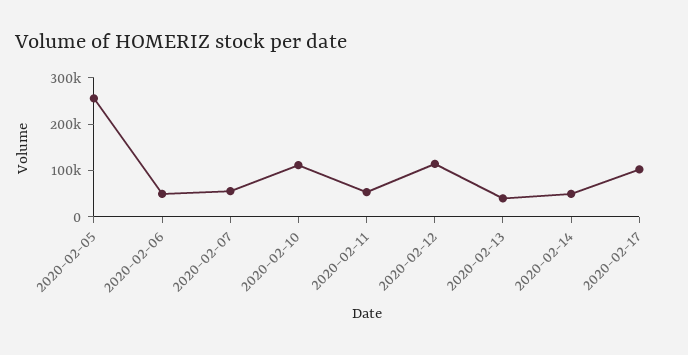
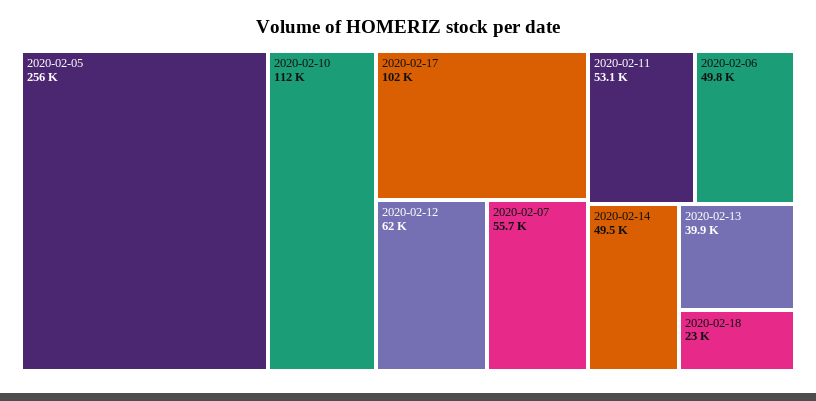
2020-02-12: 120000 -> 62000
2020-02-18: none -> 23000

